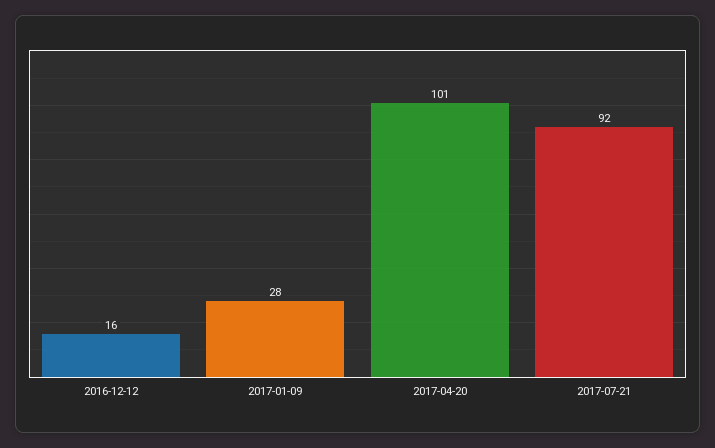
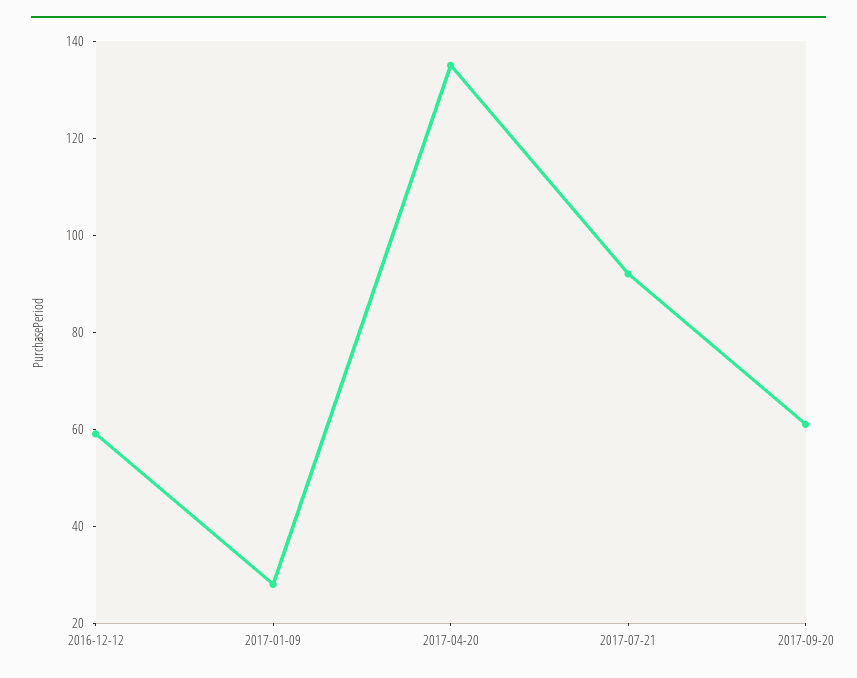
2016-12-12: 16 -> 60
2017-04-20: 101 -> 135
2017-09-20: none -> 60

